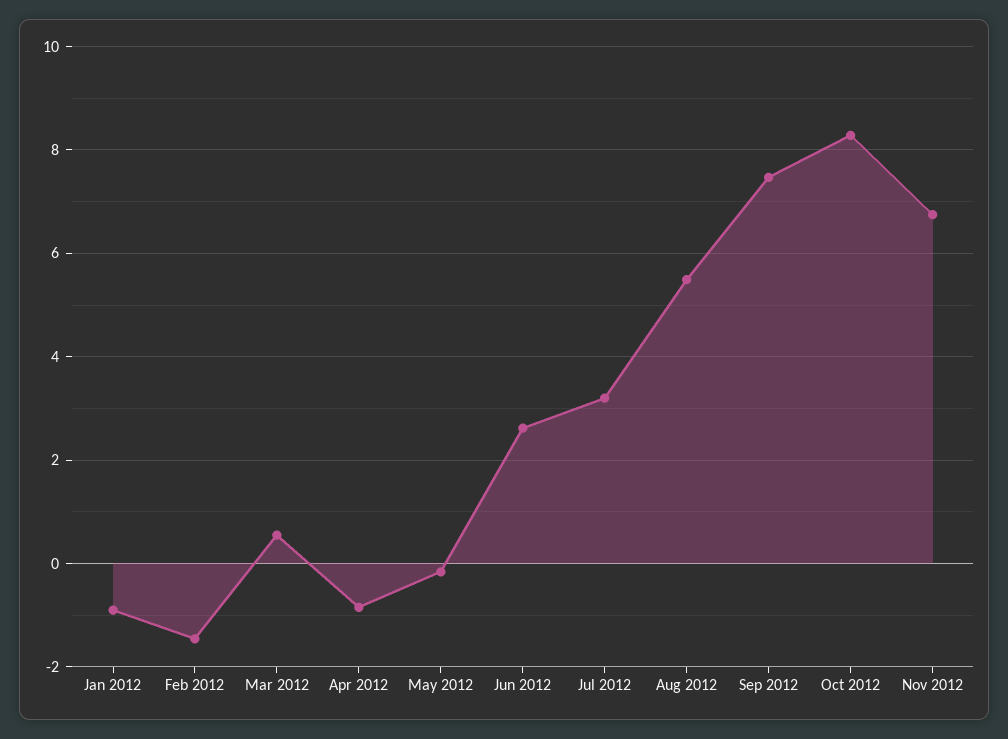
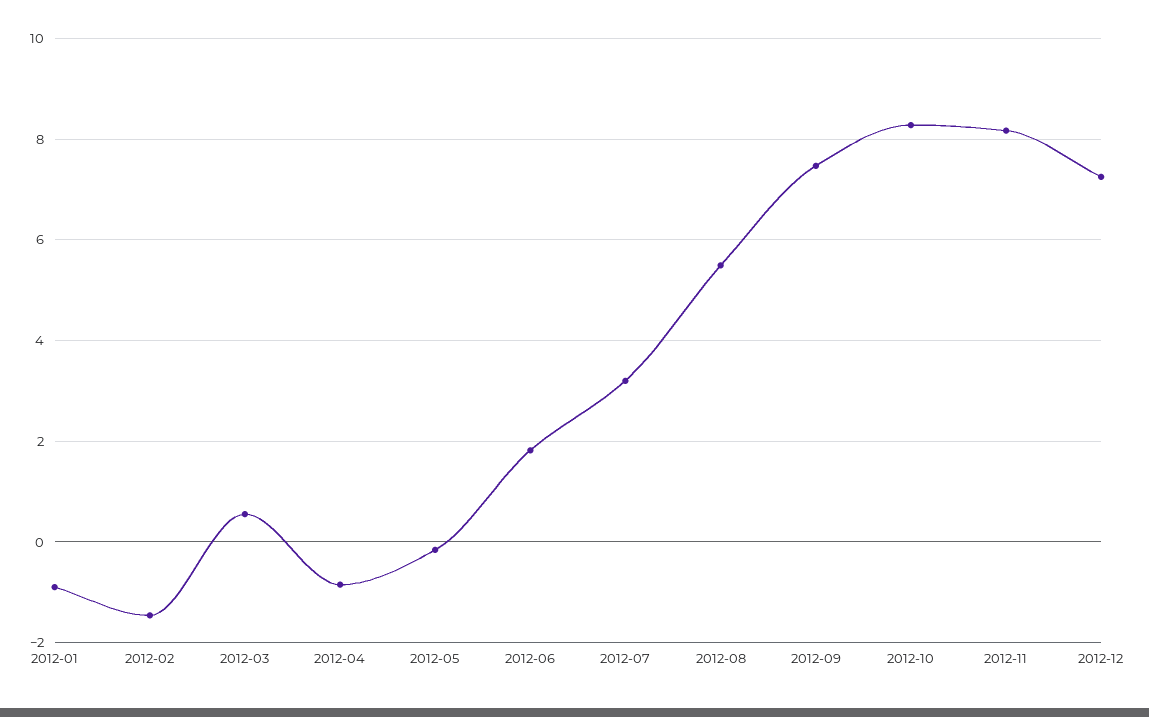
Jun 2012: 2.6 -> 1.8
Nov 2012: 6.8 -> 8.2
2012-12: none -> 7.2

